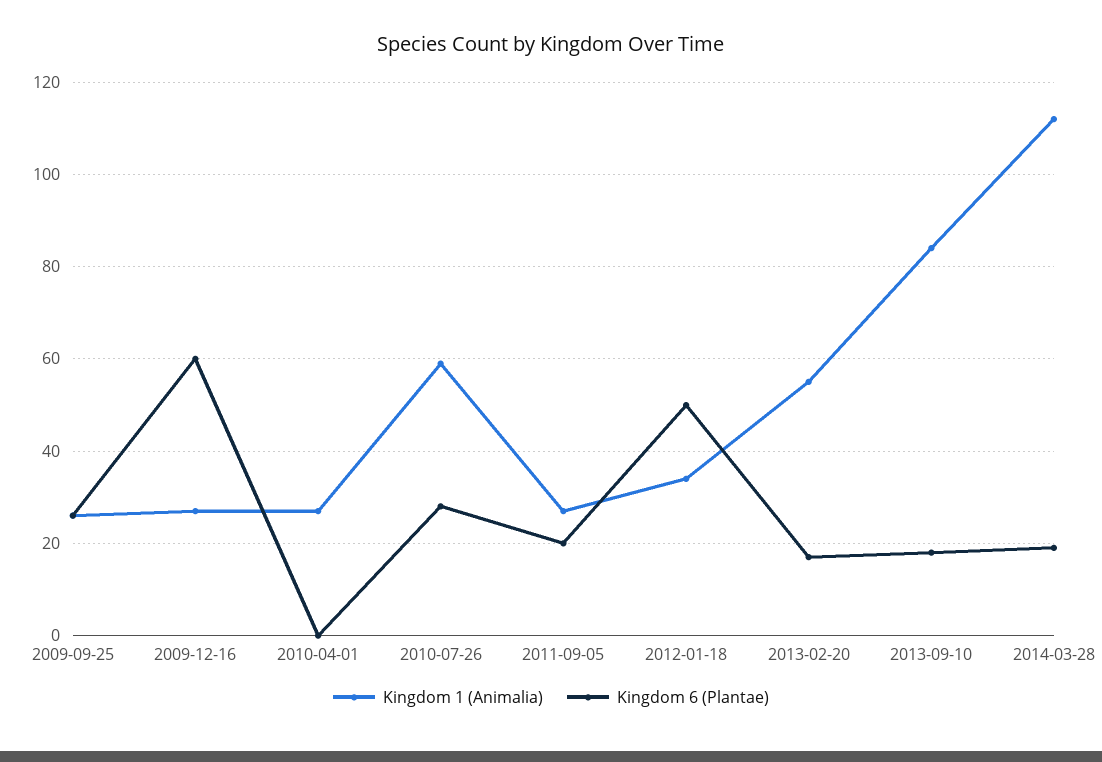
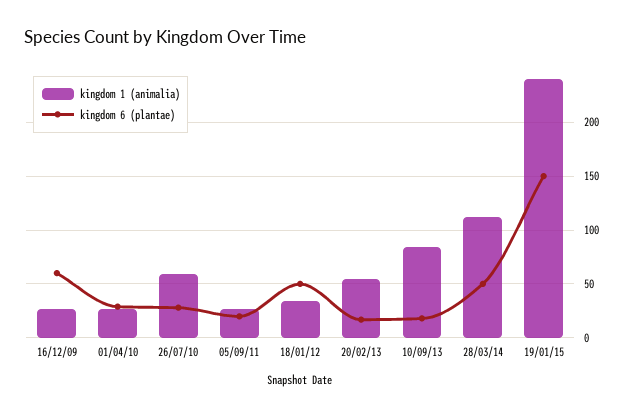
Kingdom 1 (Animalia), 2009-09-25: 25 -> none
Kingdom 6 (Plantae), 2009-09-25: 25 -> none
Kingdom 6 (Plantae), 2010-04-01: 0 -> 30
Kingdom 6 (Plantae), 2014-03-28: 20 -> 50
Kingdom 1 (Animalia), 19/01/15: none -> 240
Kingdom 6 (Plantae), 19/01/15: none -> 150

